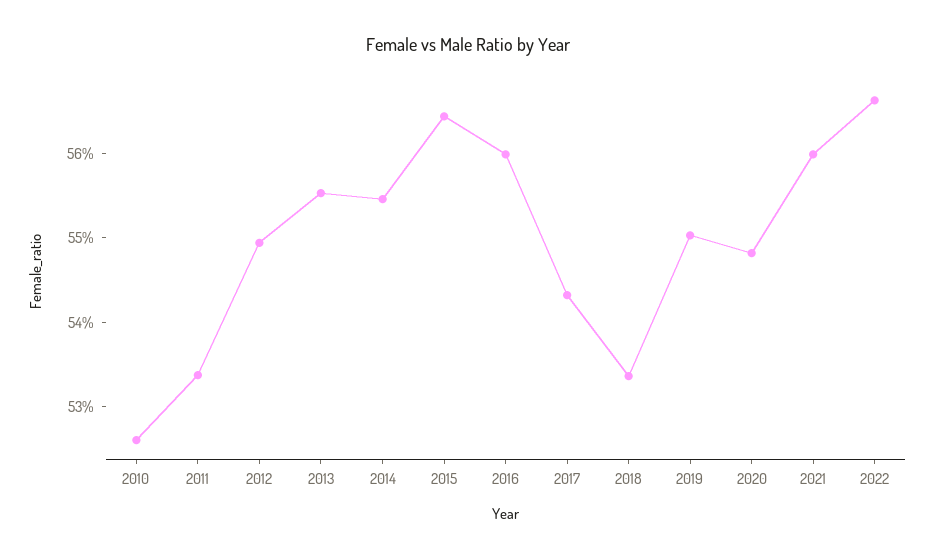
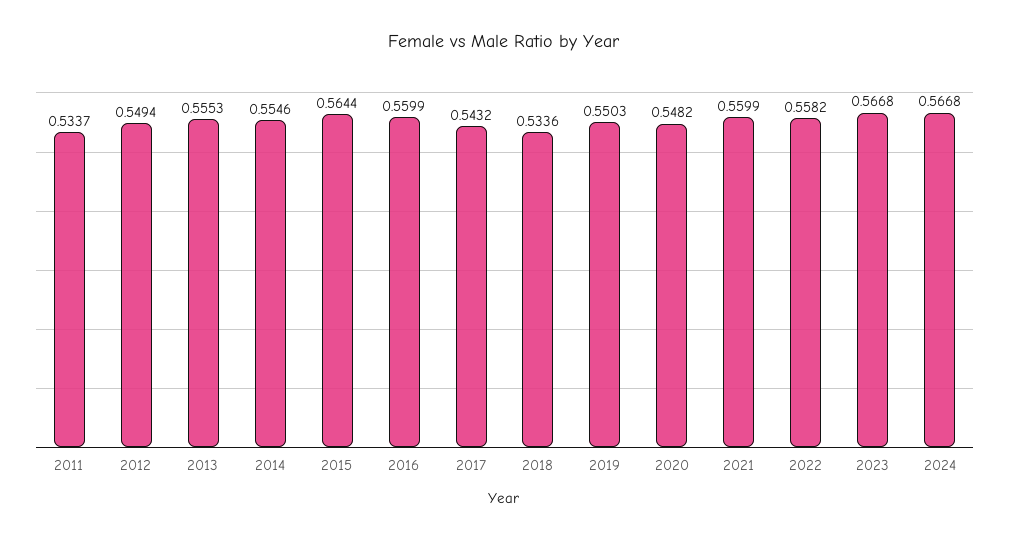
2010: 0.526 -> none
2022: 0.566 -> 0.5582
2023: none -> 0.5668
2024: none -> 0.5668

